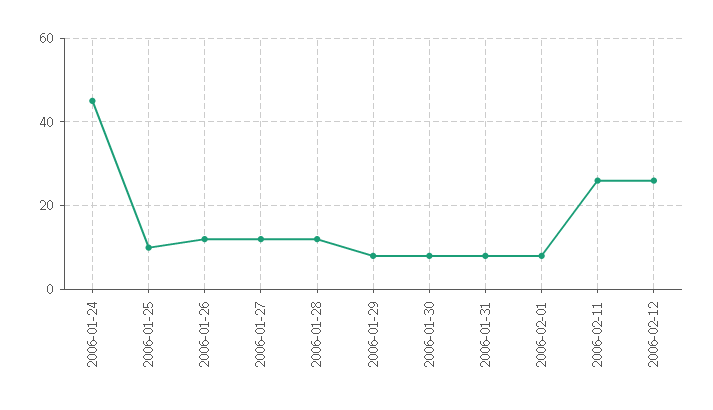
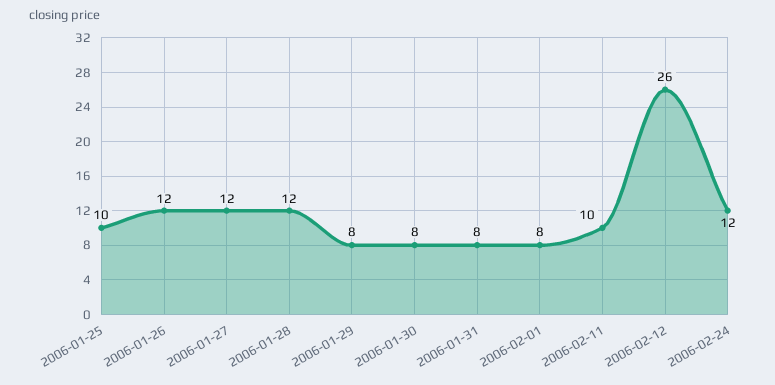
2006-01-24: 45 -> none
2006-02-11: 25 -> 10
2006-02-24: none -> 12

